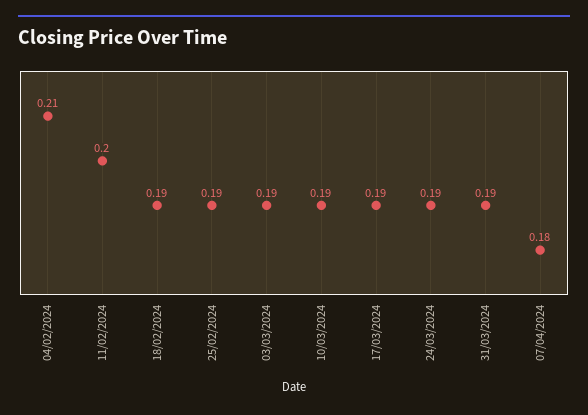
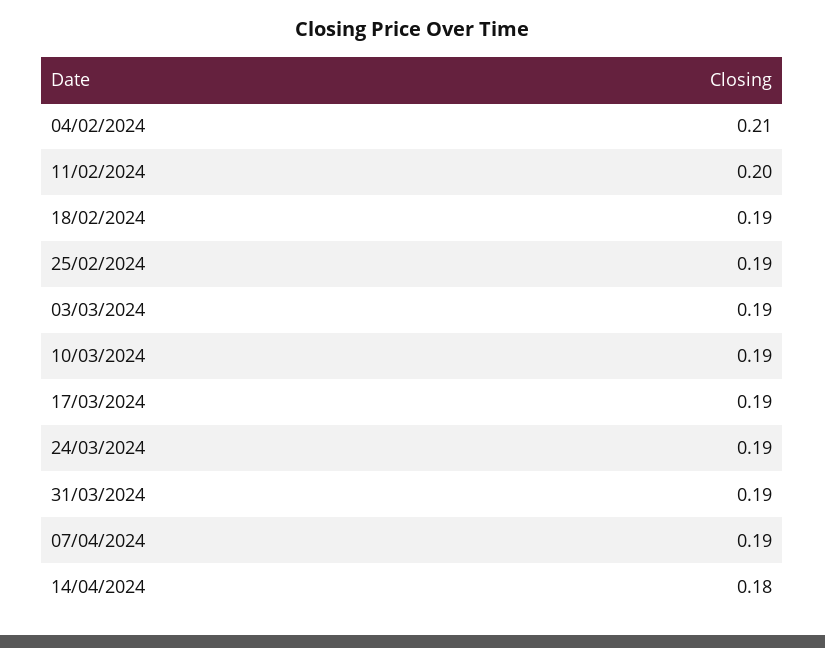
07/04/2024: 0.18 -> 0.19
14/04/2024: none -> 0.18

